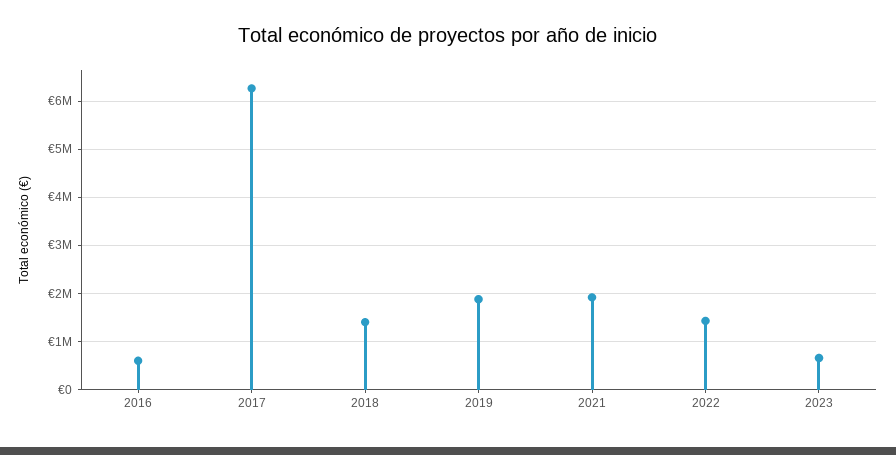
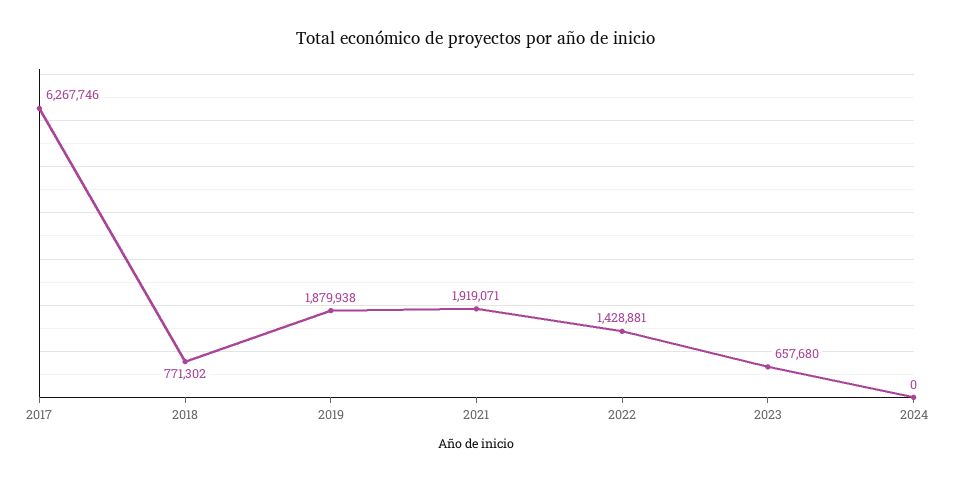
2016: 600000 -> none
2018: 1400000 -> 771302
2024: none -> 0

